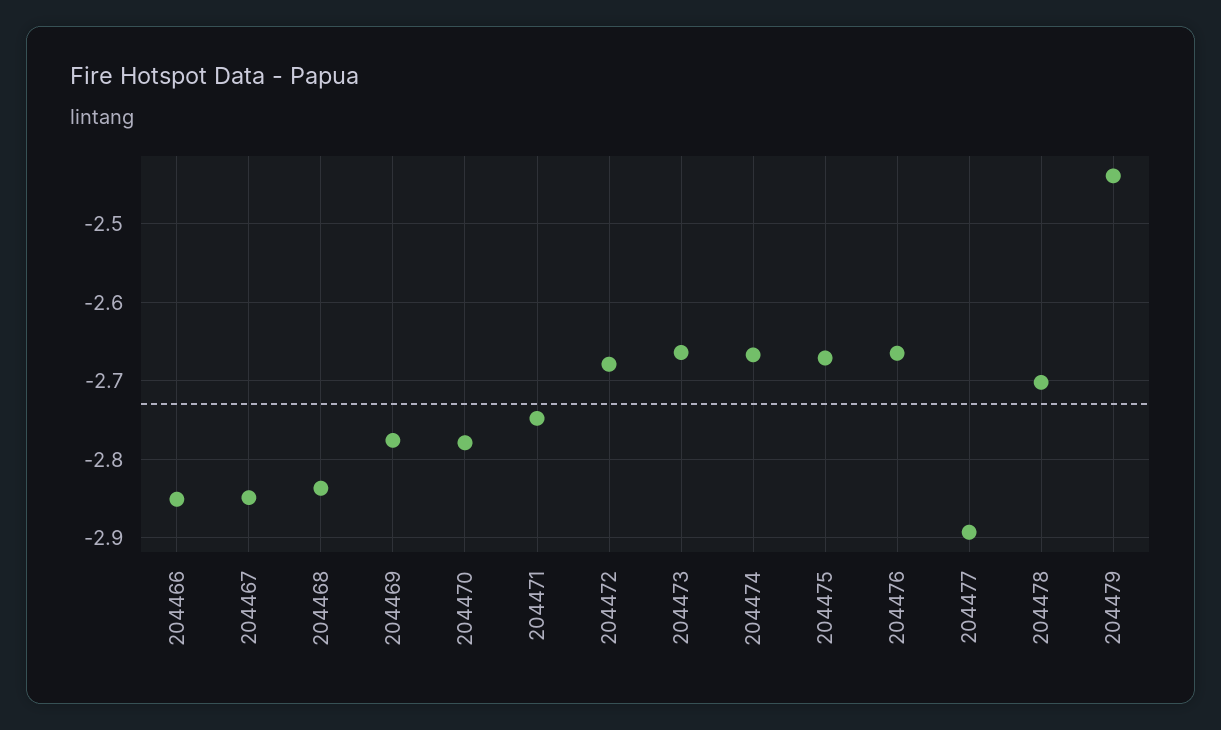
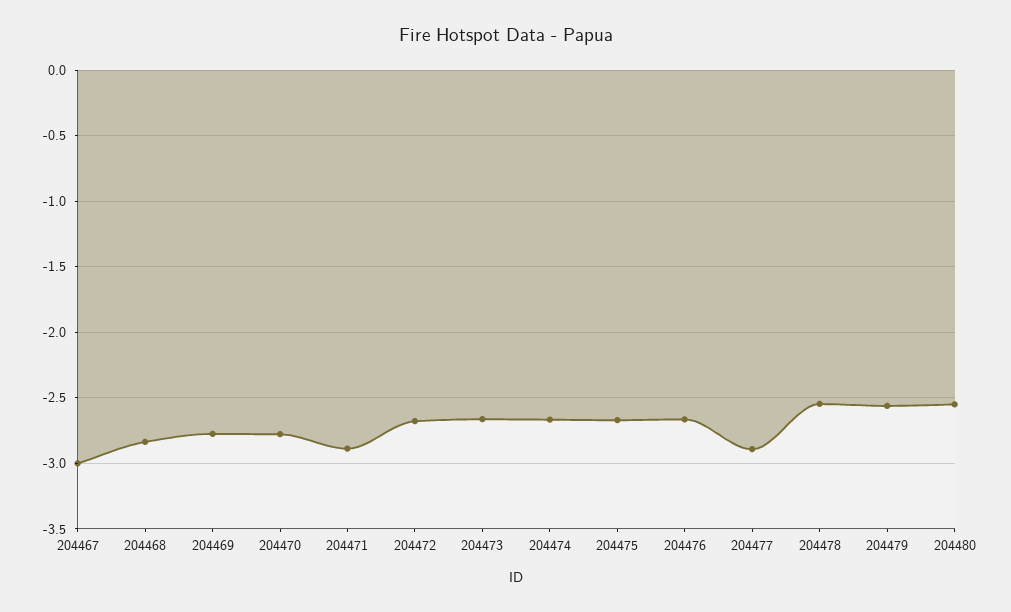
204466: -2.85 -> none
204467: -2.85 -> -3
204471: -2.75 -> -2.9
204478: -2.7 -> -2.55
204479: -2.44 -> -2.55
204480: none -> -2.55

